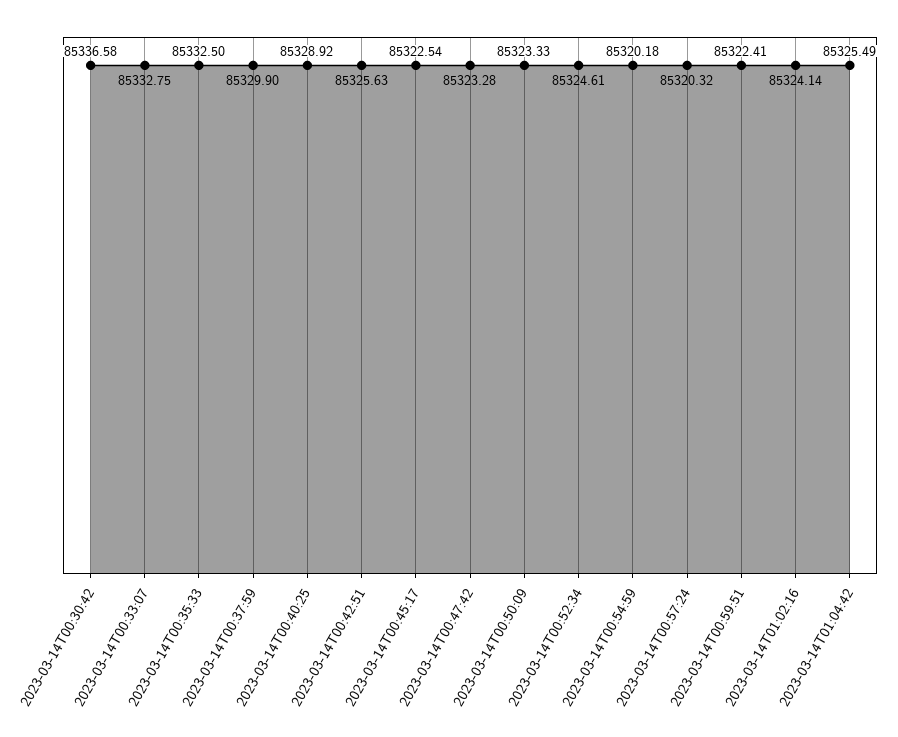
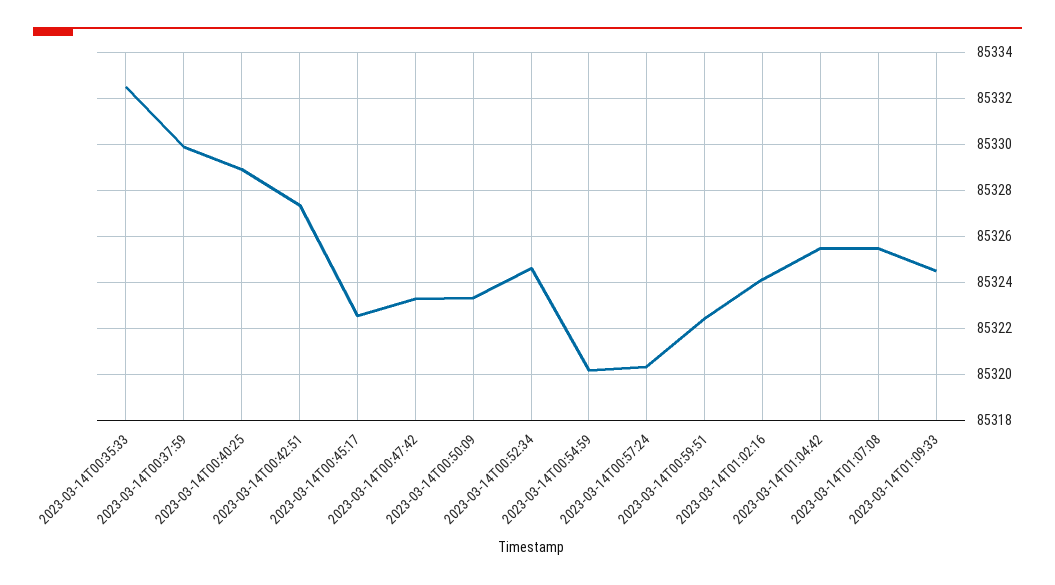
2023-03-14T00:30:42: 85336.58 -> none
2023-03-14T00:33:07: 85332.75 -> none
2023-03-14T00:42:51: 85325.63 -> 85327.5
2023-03-14T01:07:08: none -> 85325.5
2023-03-14T01:09:33: none -> 85324.5

